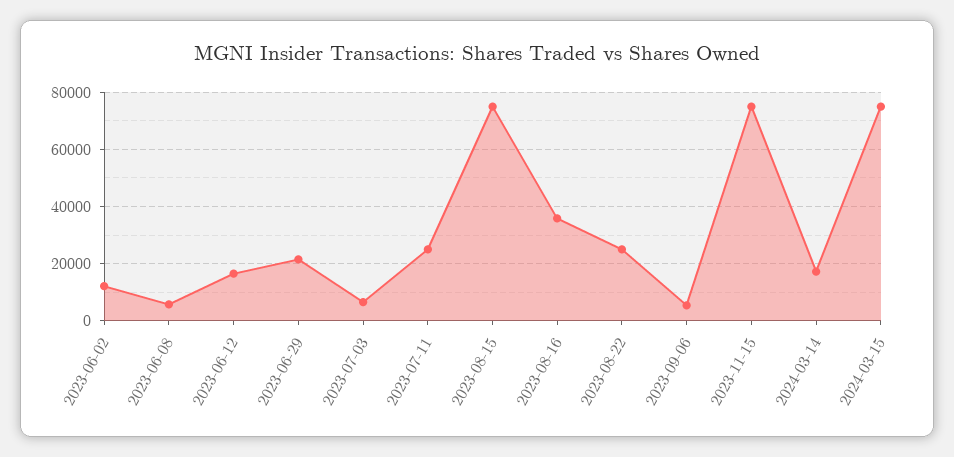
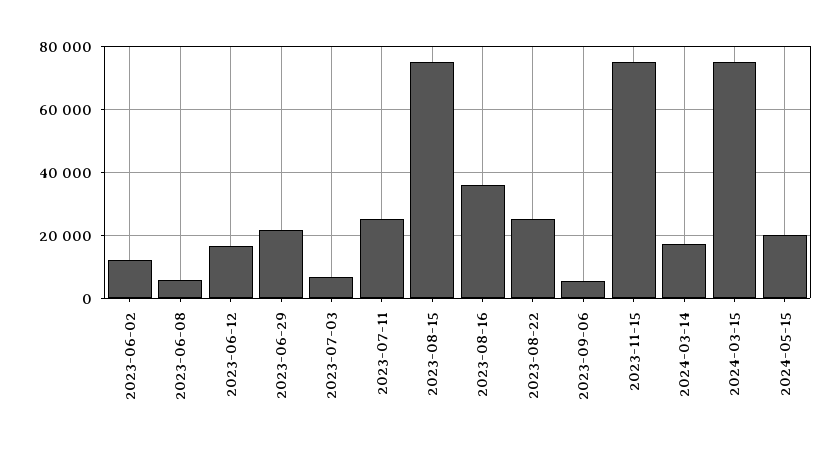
2024-05-15: none -> 20000

